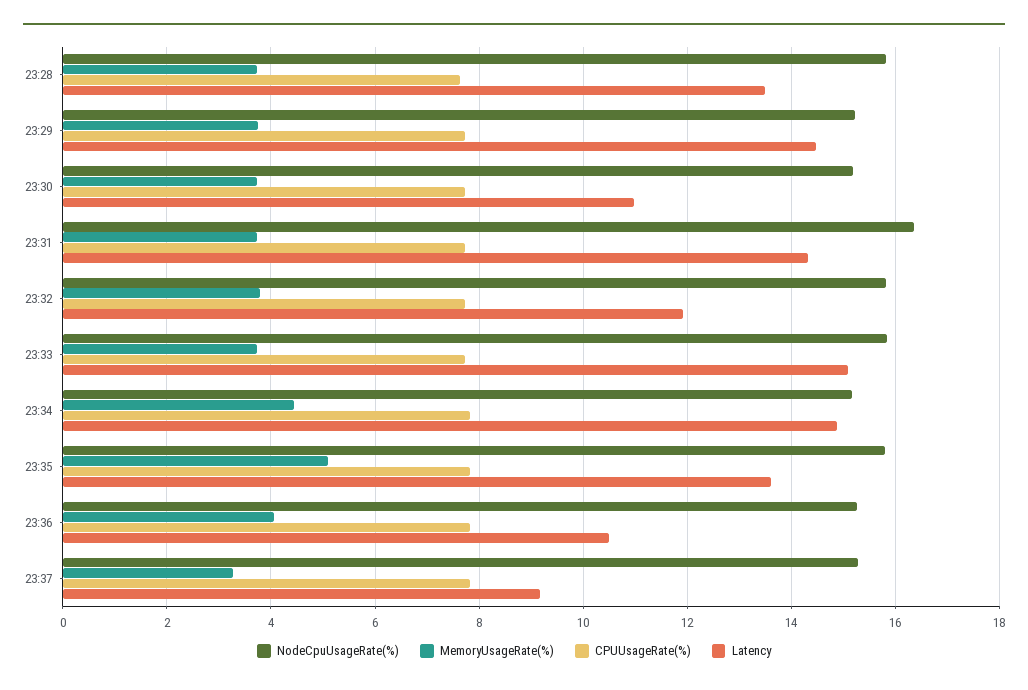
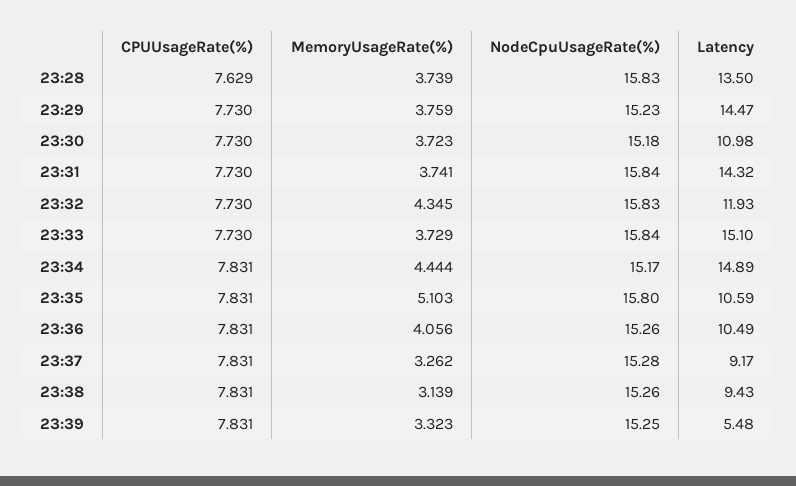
NodeCpuUsageRate(%), 23:31: 16.4 -> 15.84
MemoryUsageRate(%), 23:32: 3.8 -> 4.345
Latency, 23:35: 13.6 -> 10.59
CPUUsageRate(%), 23:38: none -> 7.831
MemoryUsageRate(%), 23:38: none -> 3.139
NodeCpuUsageRate(%), 23:38: none -> 15.26
Latency, 23:38: none -> 9.43
CPUUsageRate(%), 23:39: none -> 7.831
MemoryUsageRate(%), 23:39: none -> 3.323
NodeCpuUsageRate(%), 23:39: none -> 15.25
Latency, 23:39: none -> 5.48

